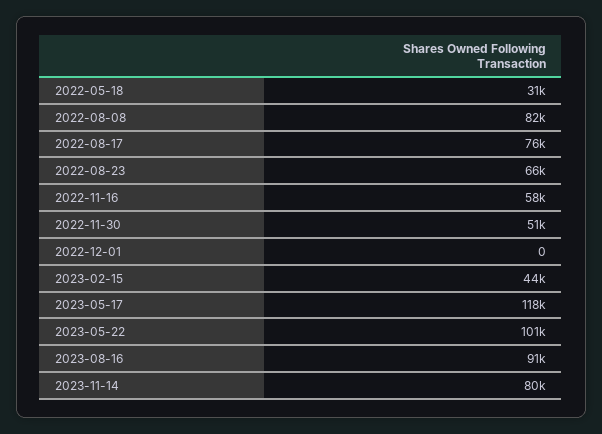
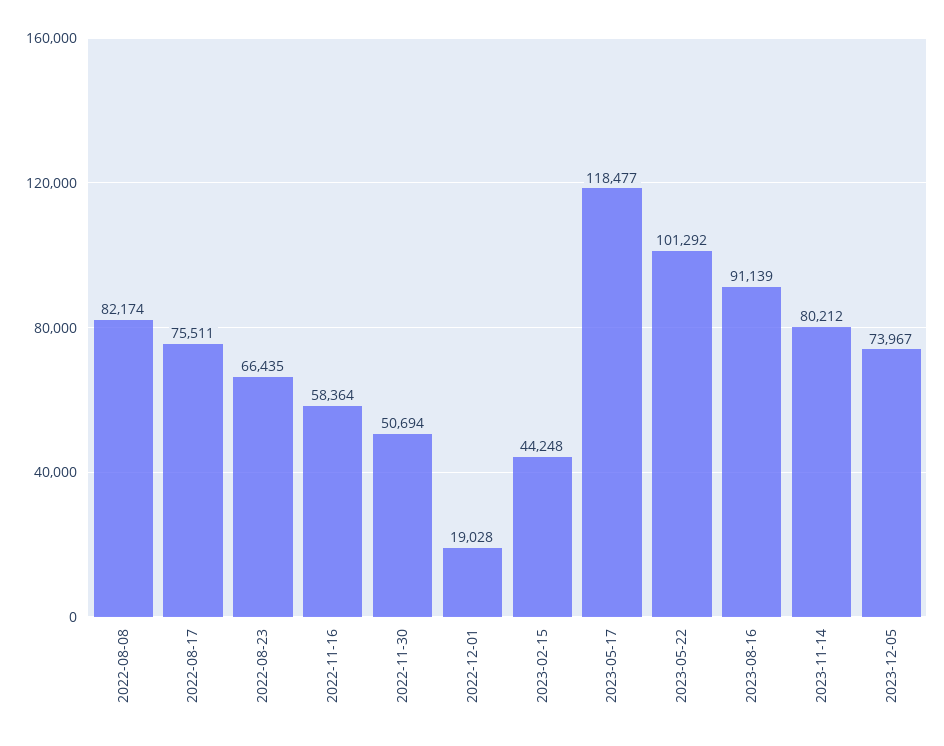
2022-05-18: 31000 -> none
2022-12-01: 0 -> 19028
2023-12-05: none -> 73967

